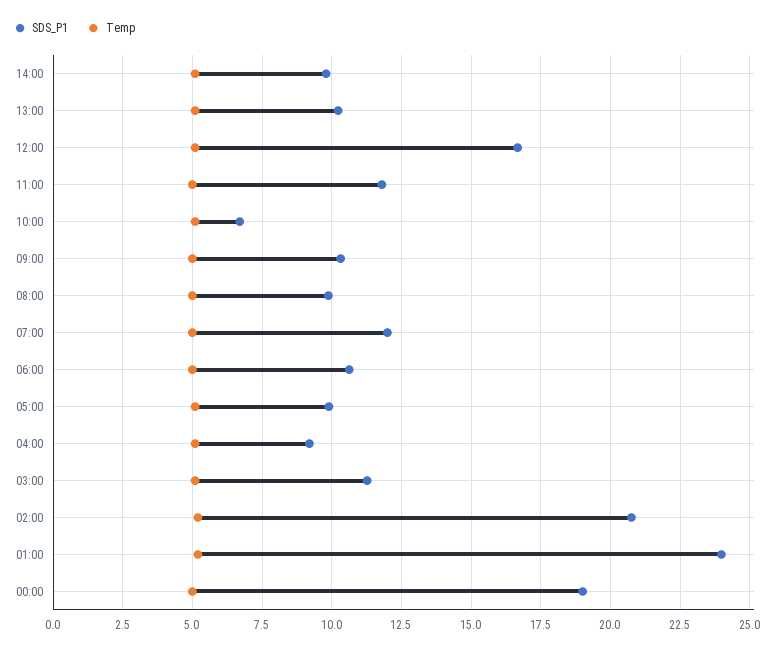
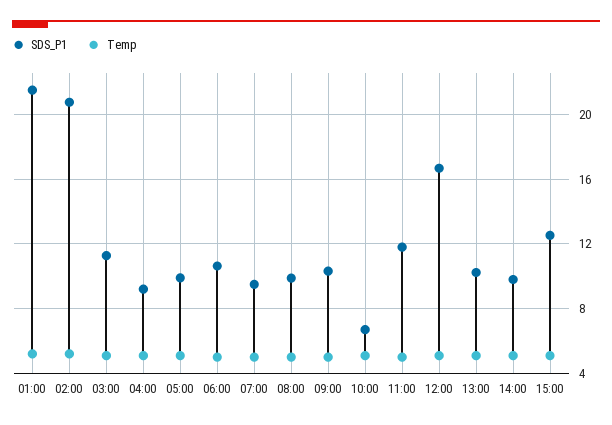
SDS_P1, 07:00: 12 -> 9.5
SDS_P1, 01:00: 24 -> 21.5
SDS_P1, 00:00: 19 -> none
Temp, 00:00: 5 -> none
SDS_P1, 15:00: none -> 12.5
Temp, 15:00: none -> 5

